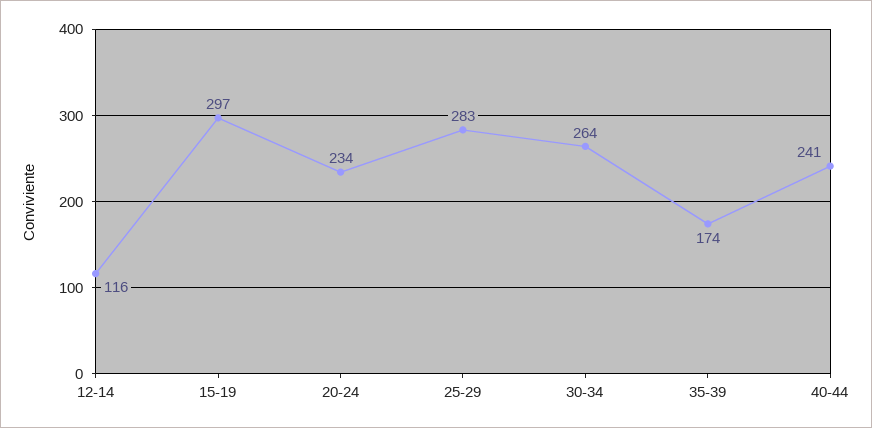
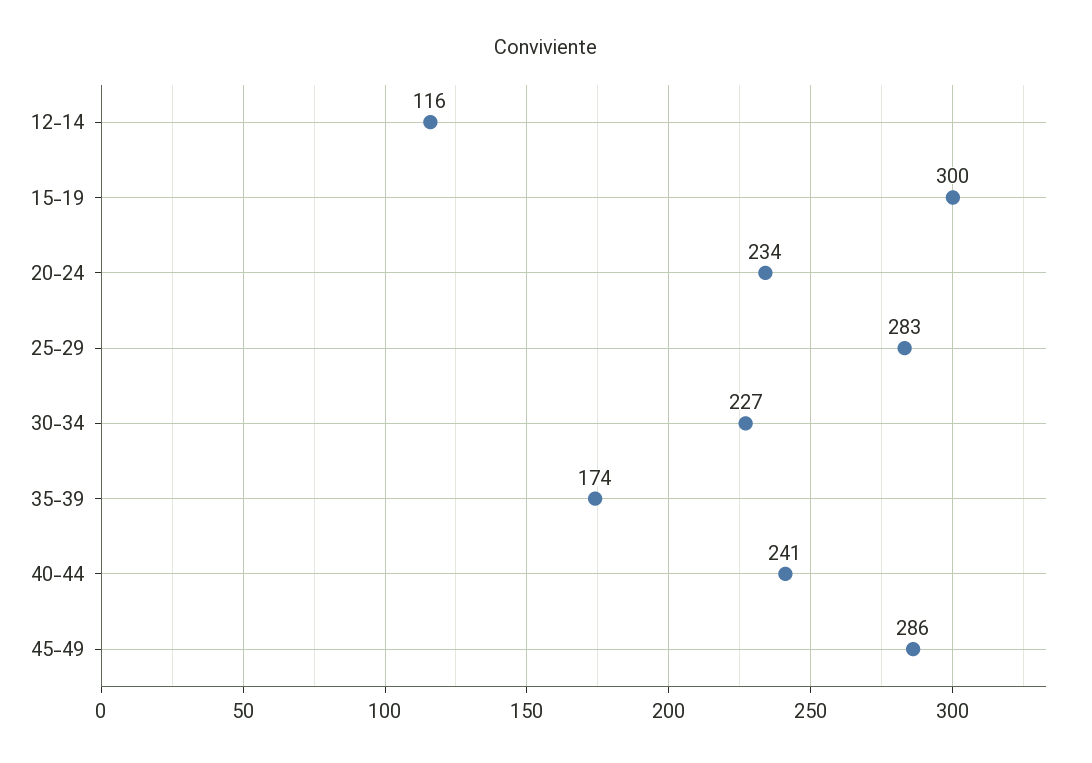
15-19: 297 -> 300
30-34: 264 -> 227
45-49: none -> 286

